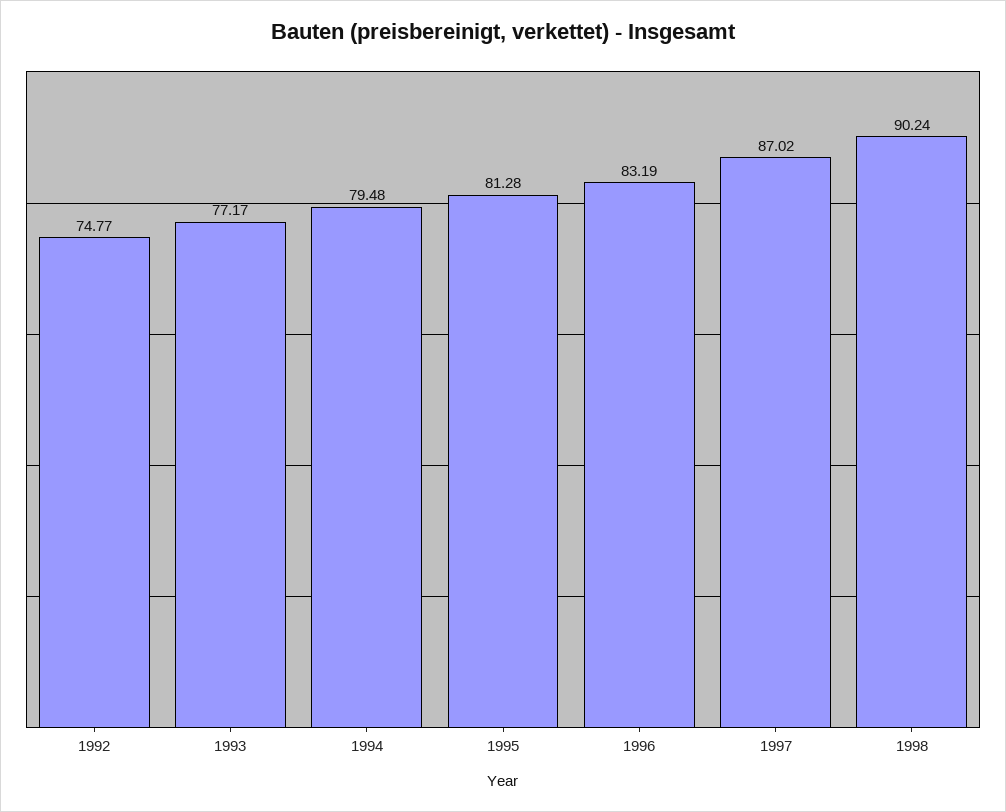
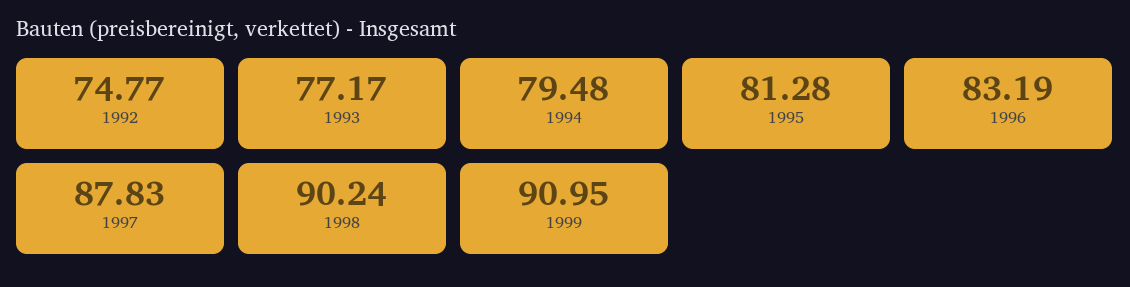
1997: 87.02 -> 87.83
1999: none -> 90.95

